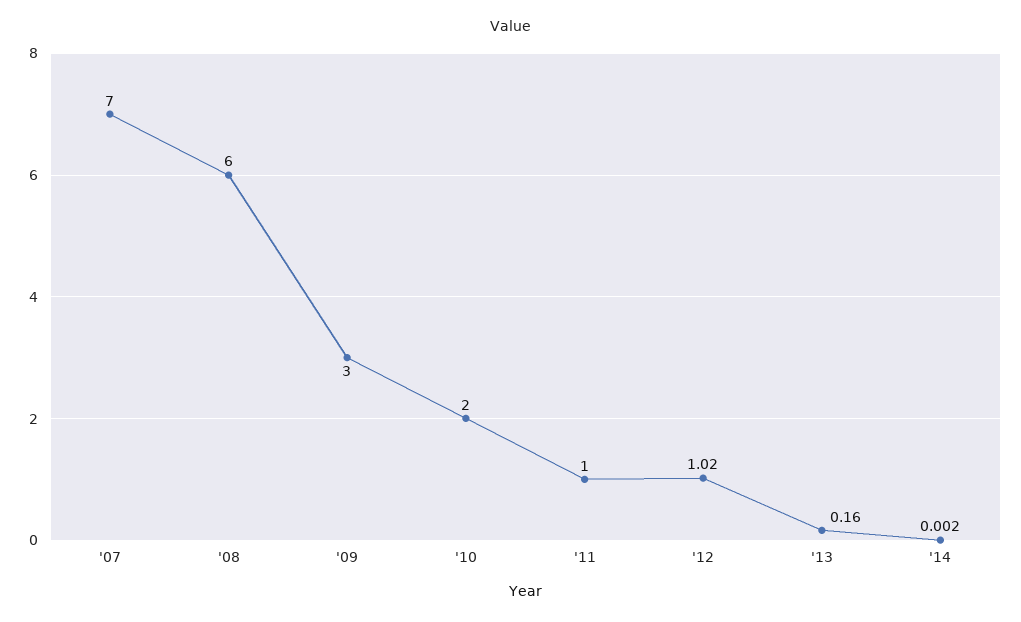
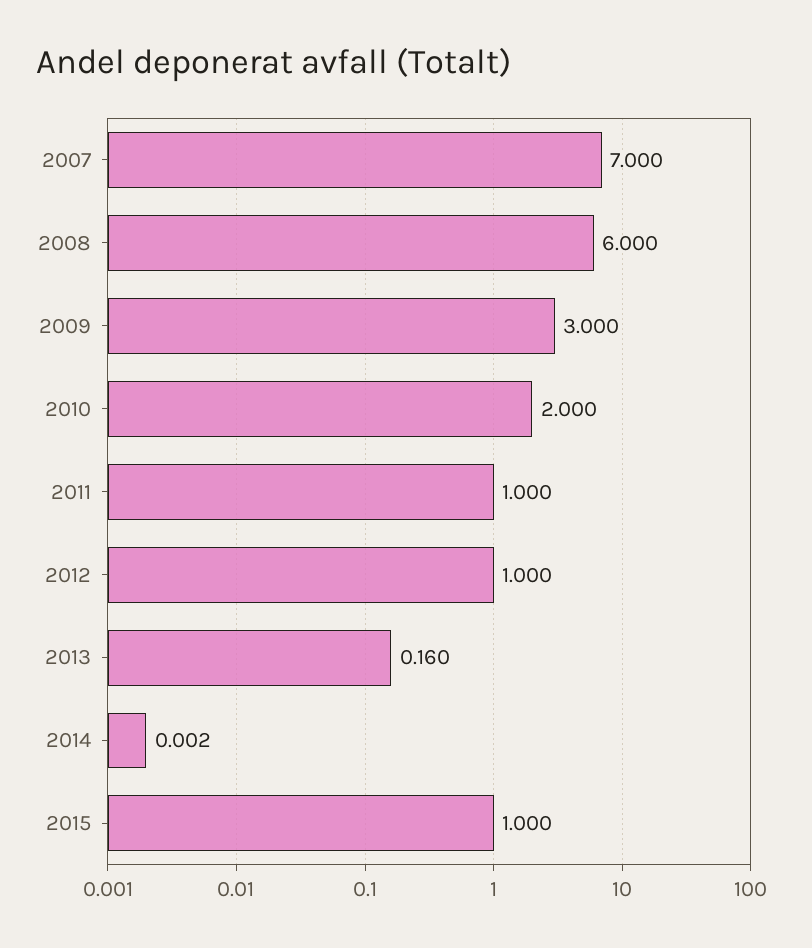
'12: 1.02 -> 1
2015: none -> 1

